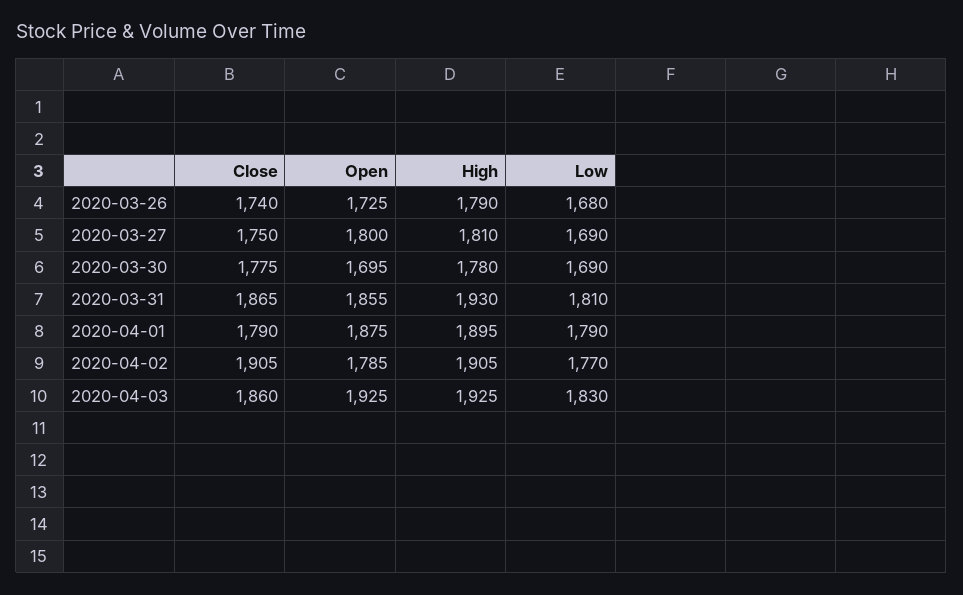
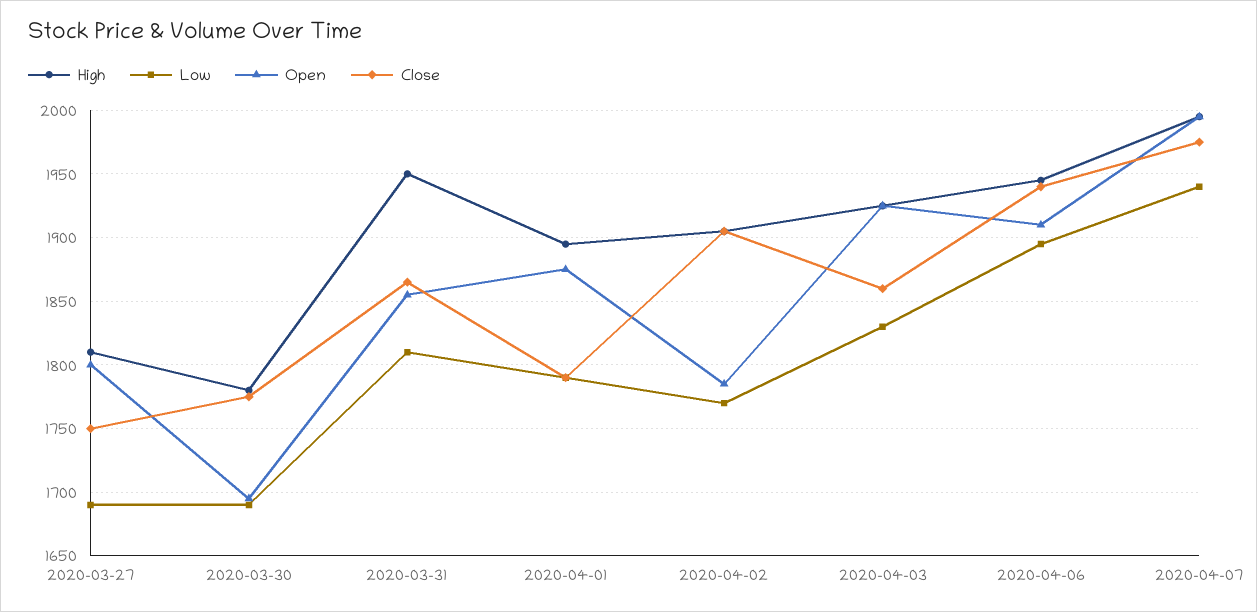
Close, 2020-03-26: 1740 -> none
Open, 2020-03-26: 1725 -> none
High, 2020-03-26: 1790 -> none
Low, 2020-03-26: 1680 -> none
High, 2020-03-31: 1930 -> 1950
High, 2020-04-06: none -> 1945
Low, 2020-04-06: none -> 1895
Open, 2020-04-06: none -> 1910
Close, 2020-04-06: none -> 1940
High, 2020-04-07: none -> 1995
Low, 2020-04-07: none -> 1940
Open, 2020-04-07: none -> 1995
Close, 2020-04-07: none -> 1975

